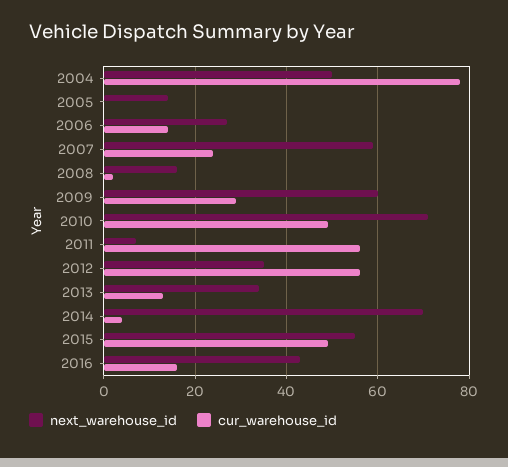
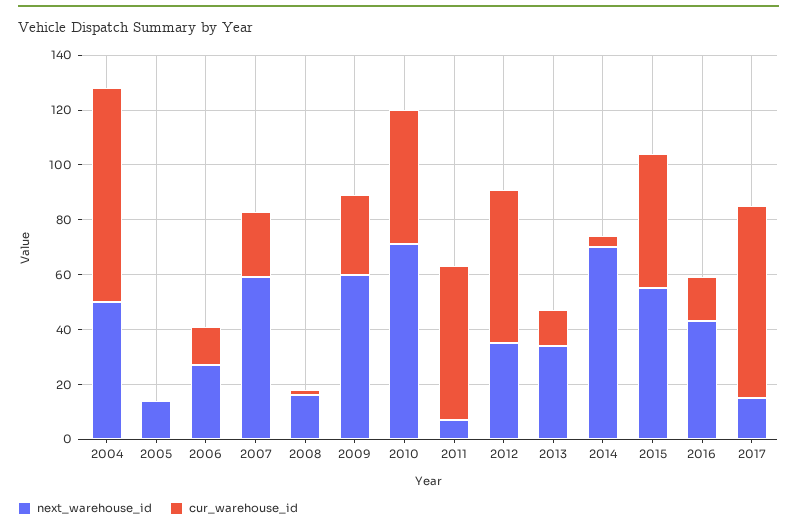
next_warehouse_id, 2017: none -> 15
cur_warehouse_id, 2017: none -> 70

